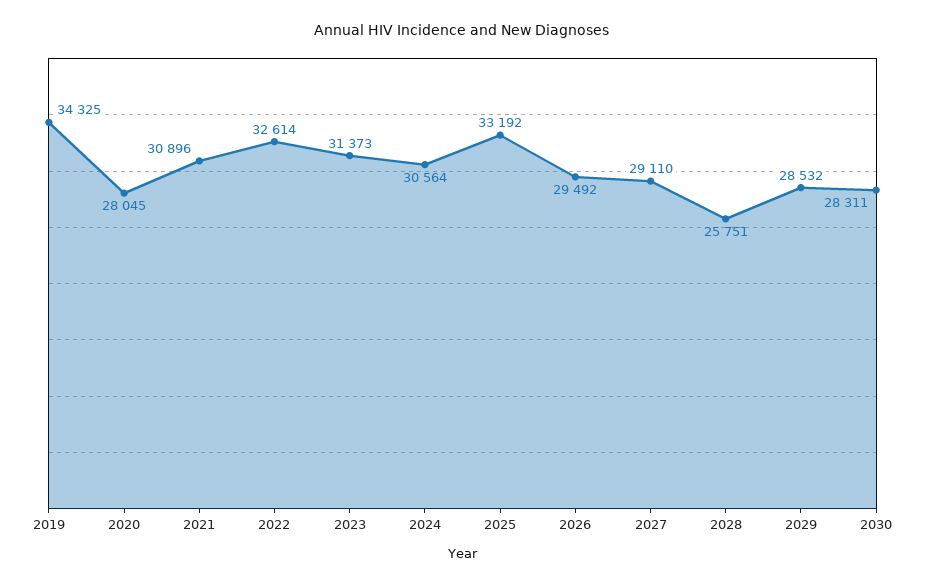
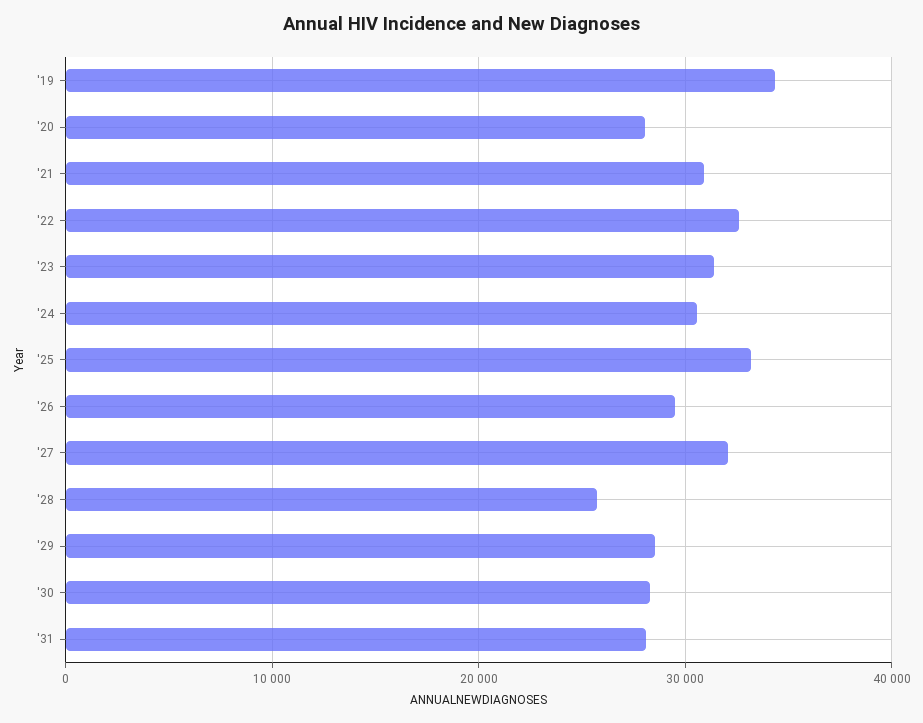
2027: 29110 -> 32000
'31: none -> 28000

